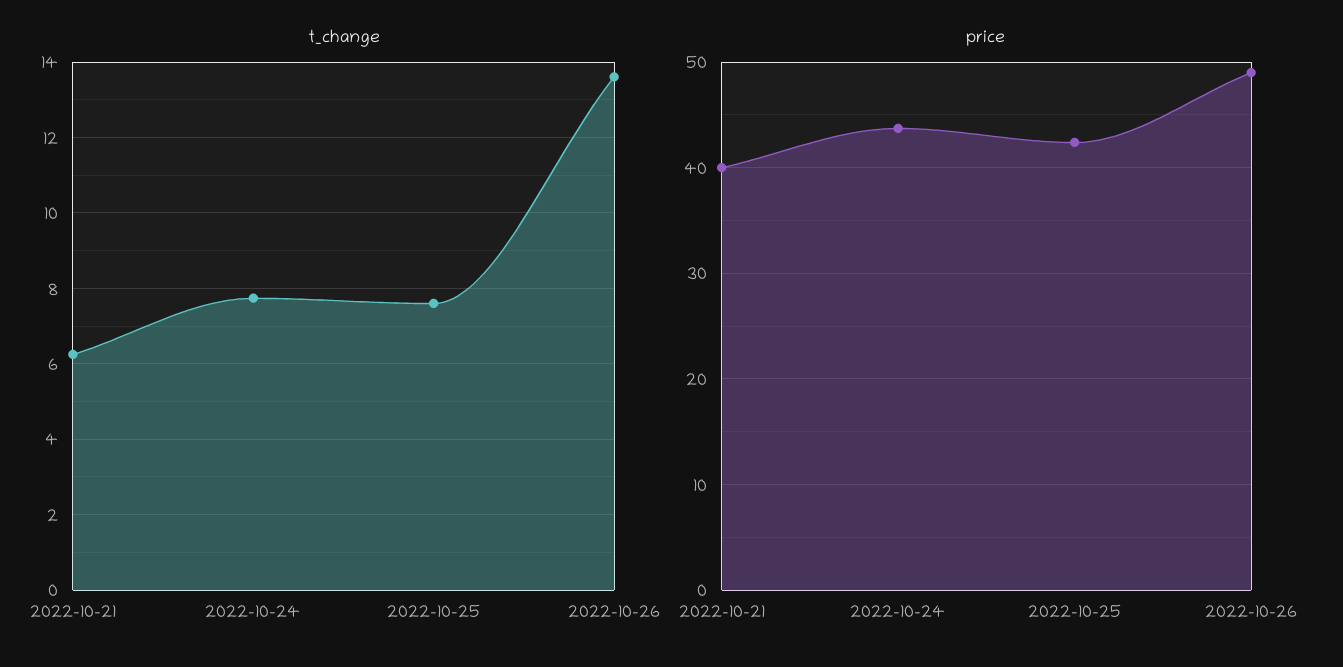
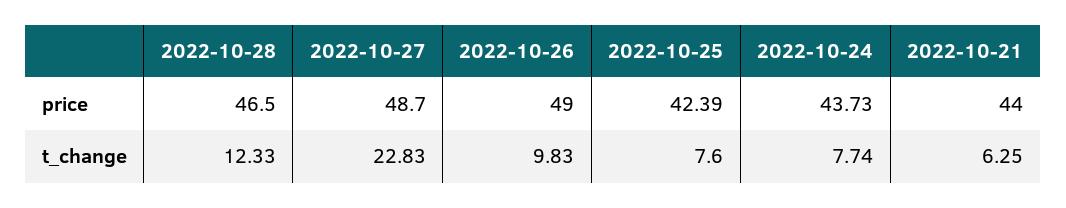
t_change, 2022-10-26: 13.6 -> 9.83
price, 2022-10-21: 40 -> 44
price, 2022-10-28: none -> 46.5
price, 2022-10-27: none -> 48.7
t_change, 2022-10-28: none -> 12.33
t_change, 2022-10-27: none -> 22.83

